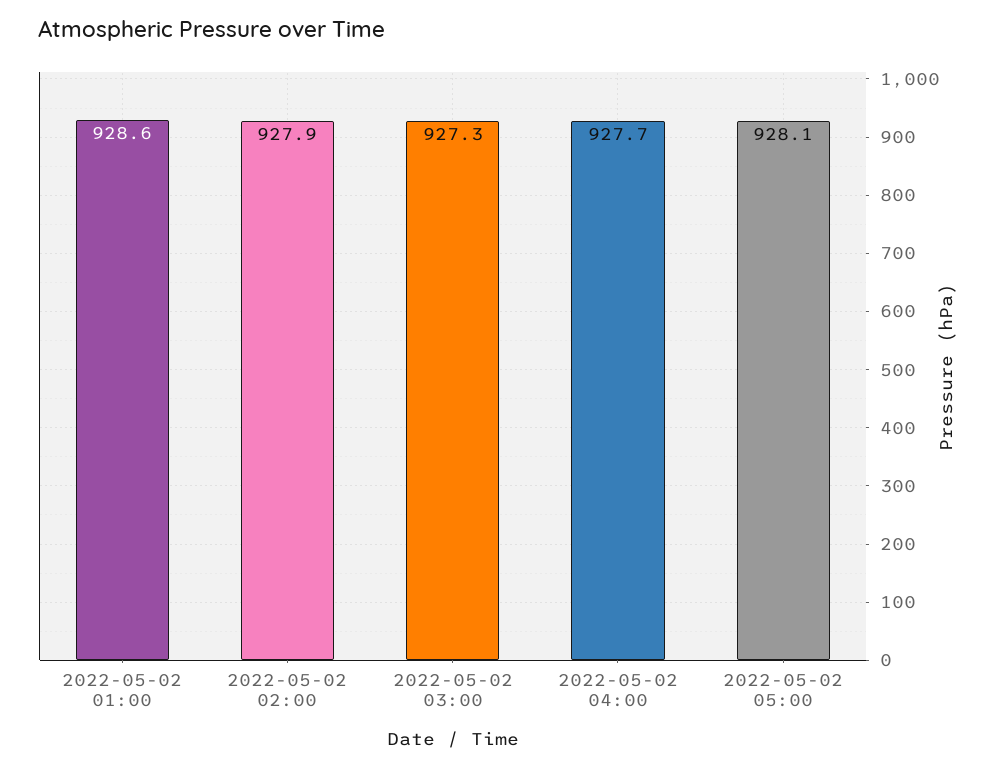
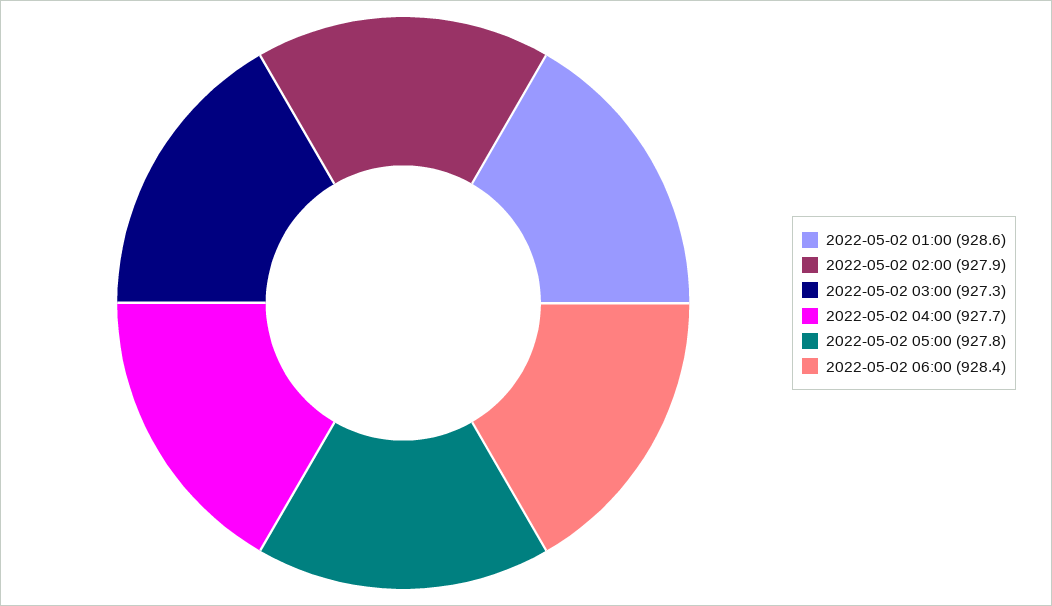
2022-05-02 05:00: 928.1 -> 927.8
2022-05-02 06:00: none -> 928.4

